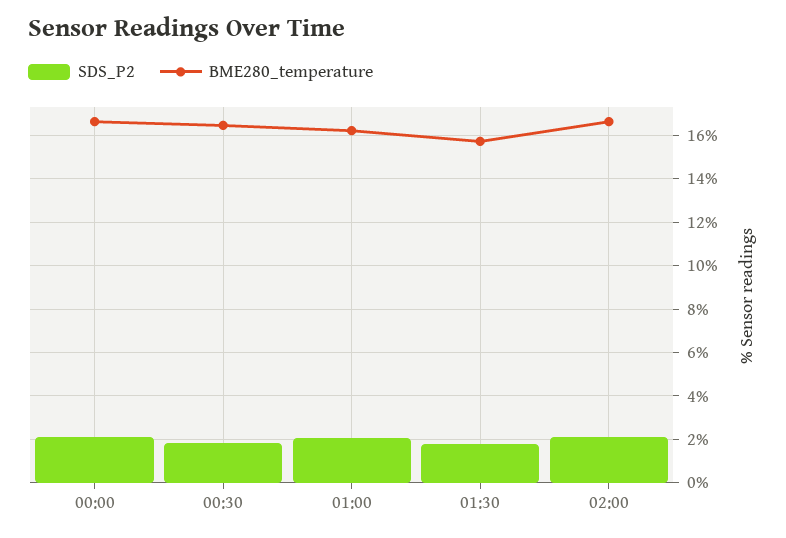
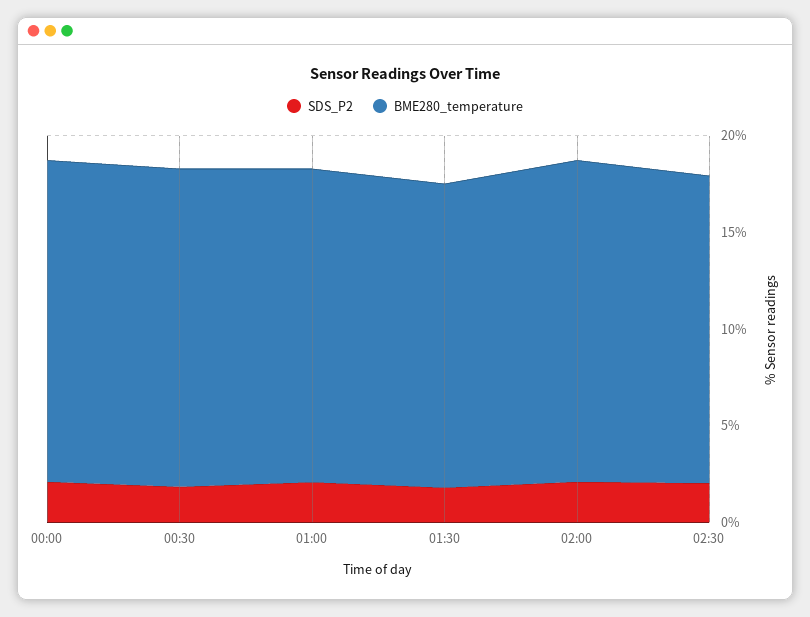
SDS_P2, 02:30: none -> 2
BME280_temperature, 02:30: none -> 16

